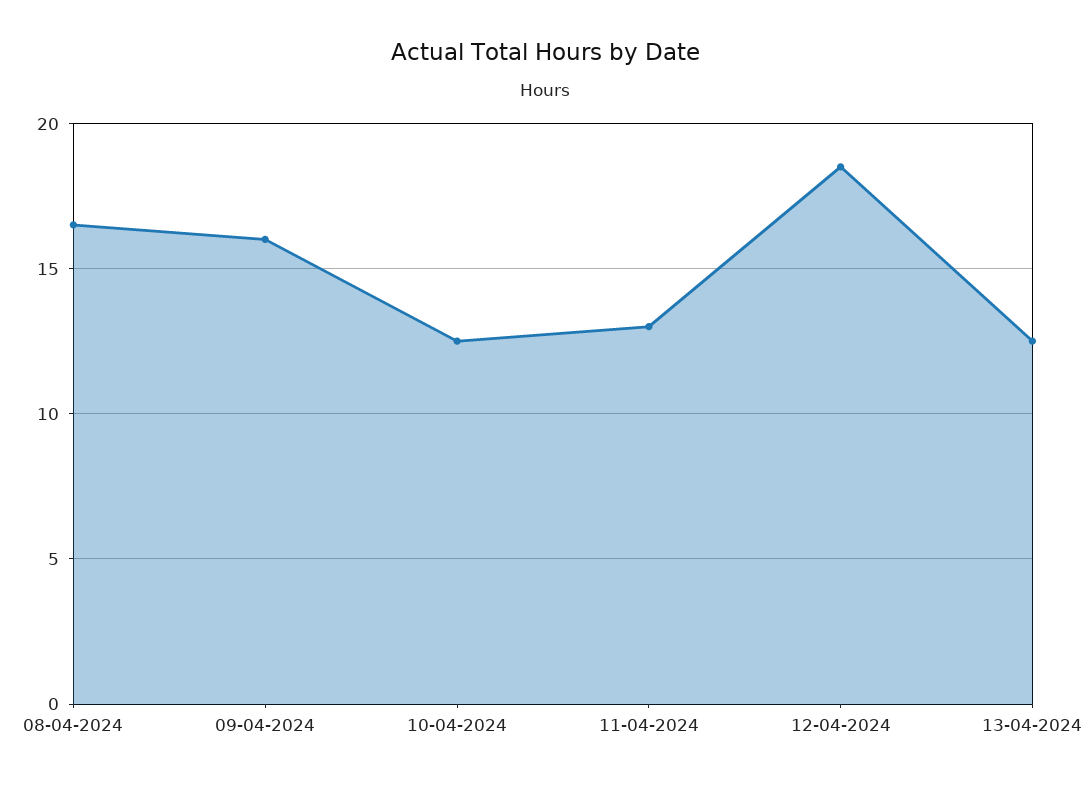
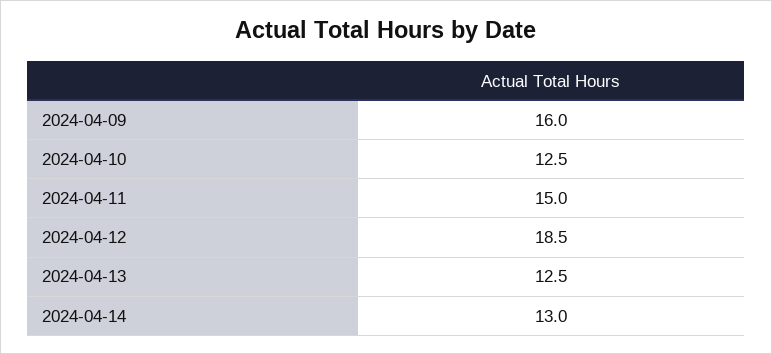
08-04-2024: 16.5 -> none
11-04-2024: 13 -> 15
2024-04-14: none -> 13

